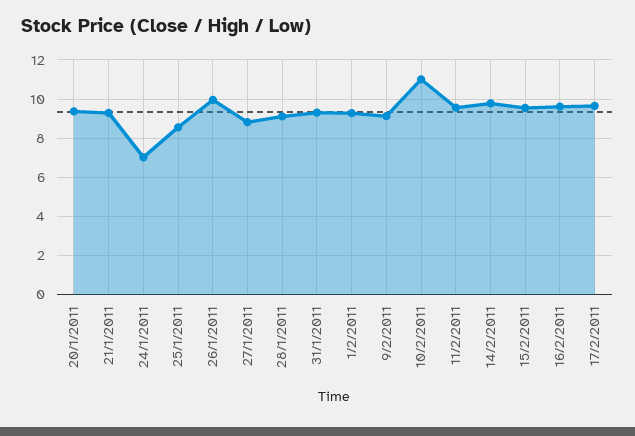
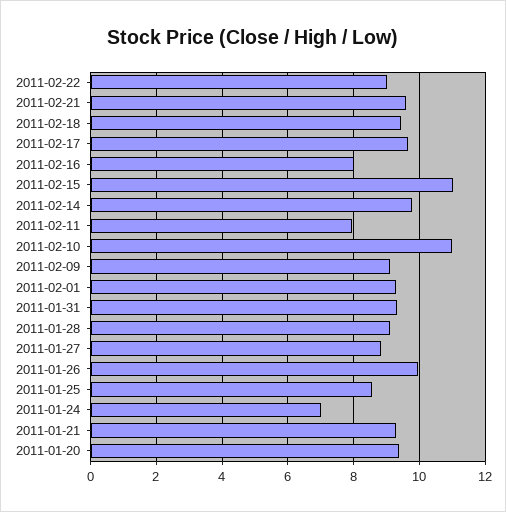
11/2/2011: 9.5 -> 8
15/2/2011: 9.5 -> 11
16/2/2011: 9.5 -> 8
2011-02-22: none -> 9
2011-02-21: none -> 9.6
2011-02-18: none -> 9.4

